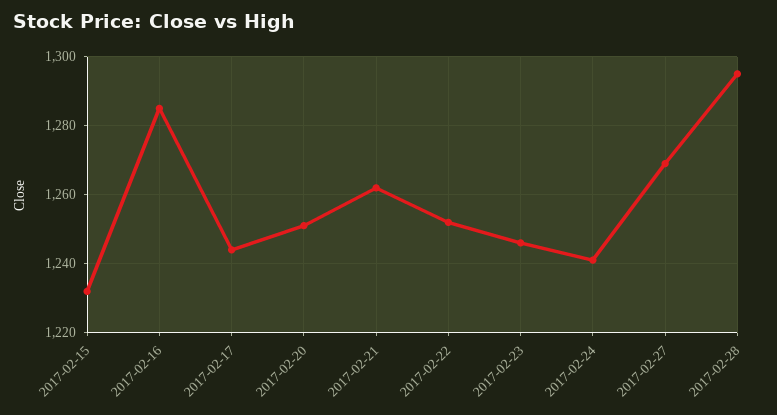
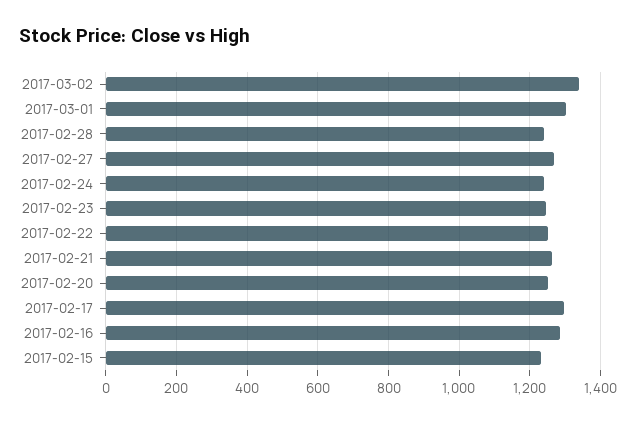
2017-02-17: 1245 -> 1300
2017-02-28: 1295 -> 1240
2017-03-02: none -> 1340
2017-03-01: none -> 1300

